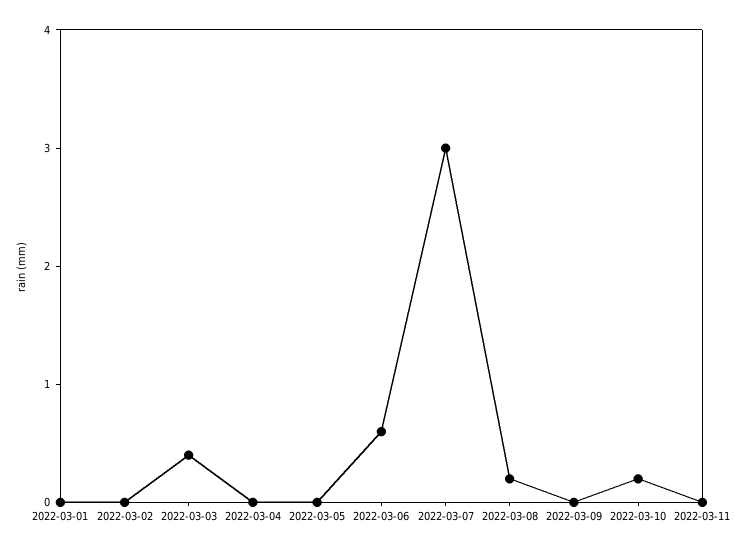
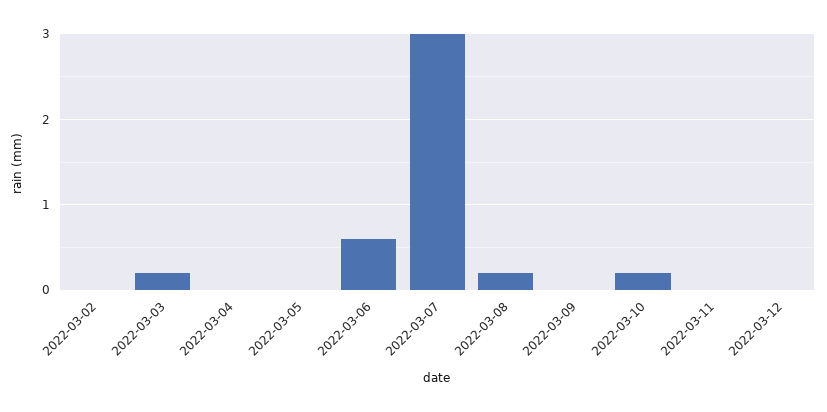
2022-03-01: 0 -> none
2022-03-03: 0.4 -> 0.2
2022-03-12: none -> 0

